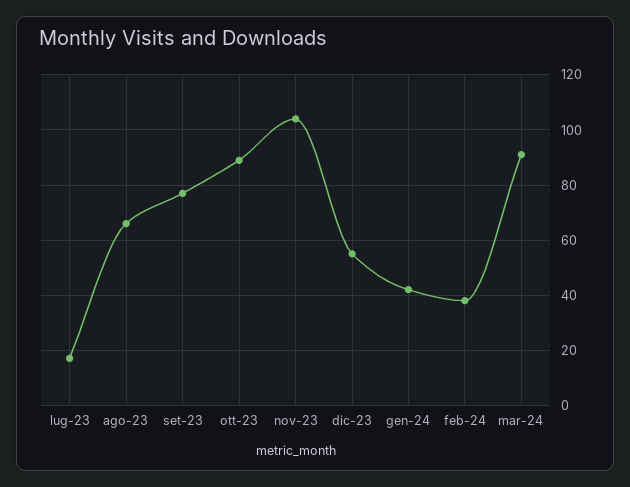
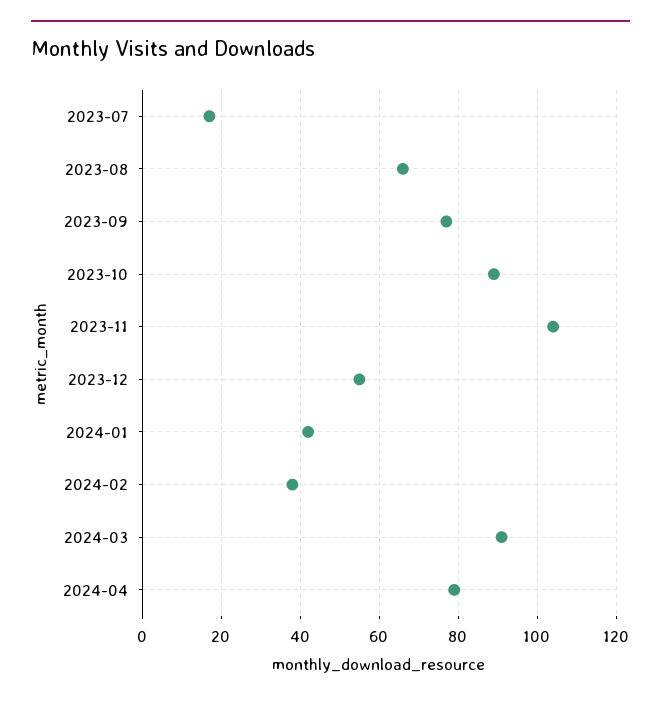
2024-04: none -> 80

